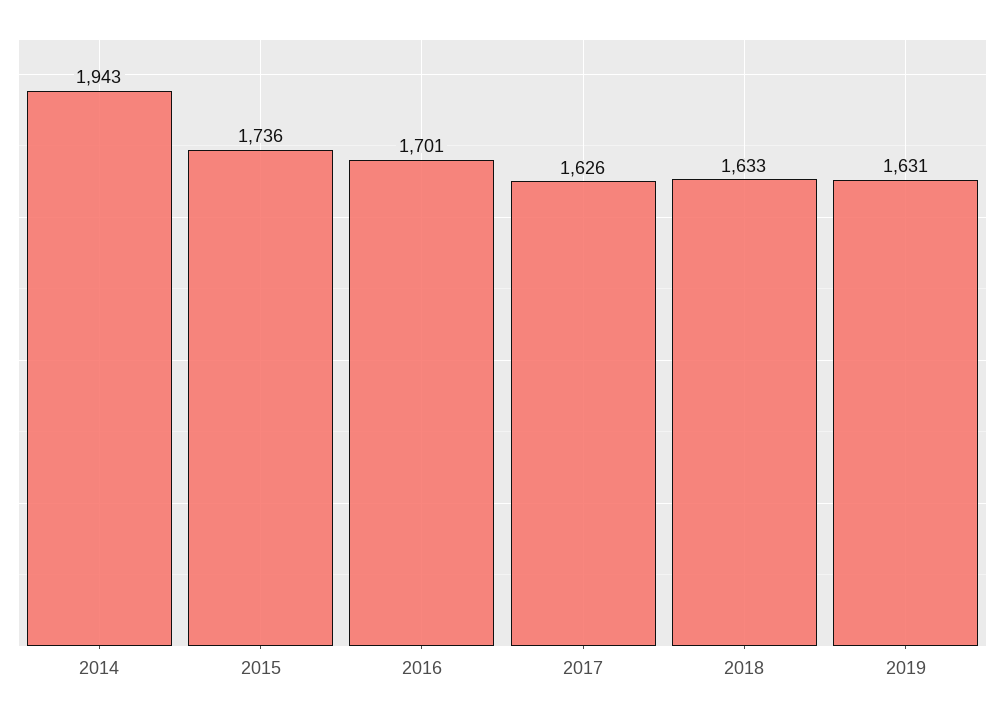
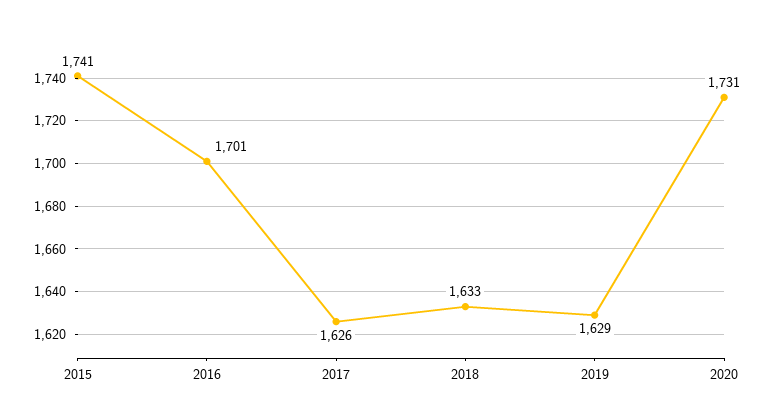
2014: 1943 -> none
2015: 1736 -> 1741
2019: 1631 -> 1629
2020: none -> 1731

